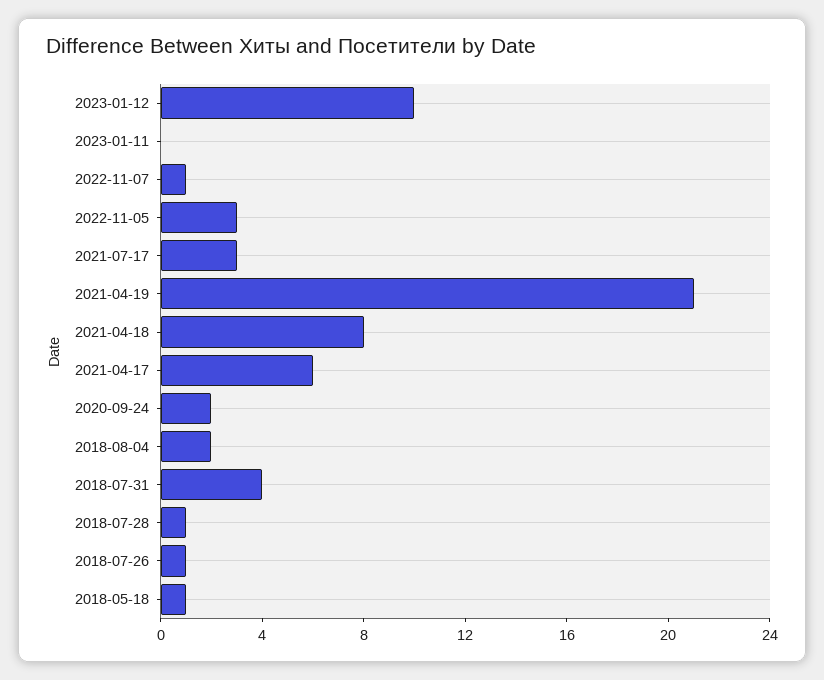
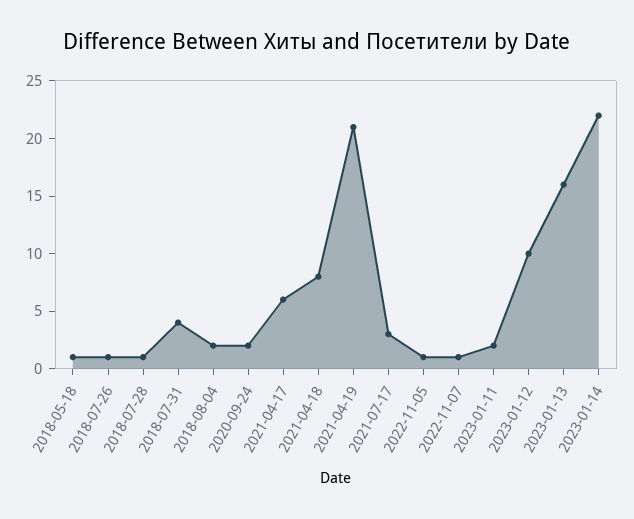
2023-01-11: 0 -> 2
2022-11-05: 3 -> 1
2023-01-13: none -> 16
2023-01-14: none -> 22

